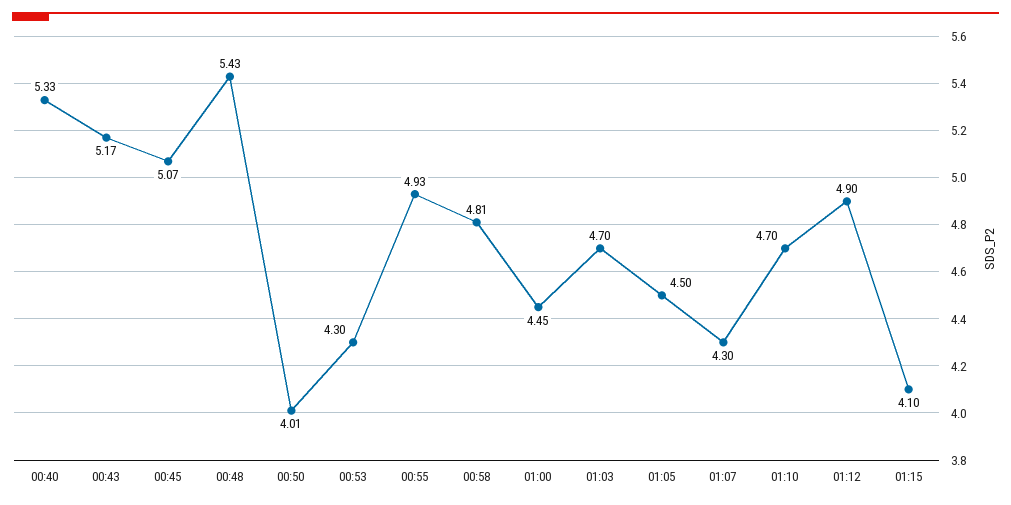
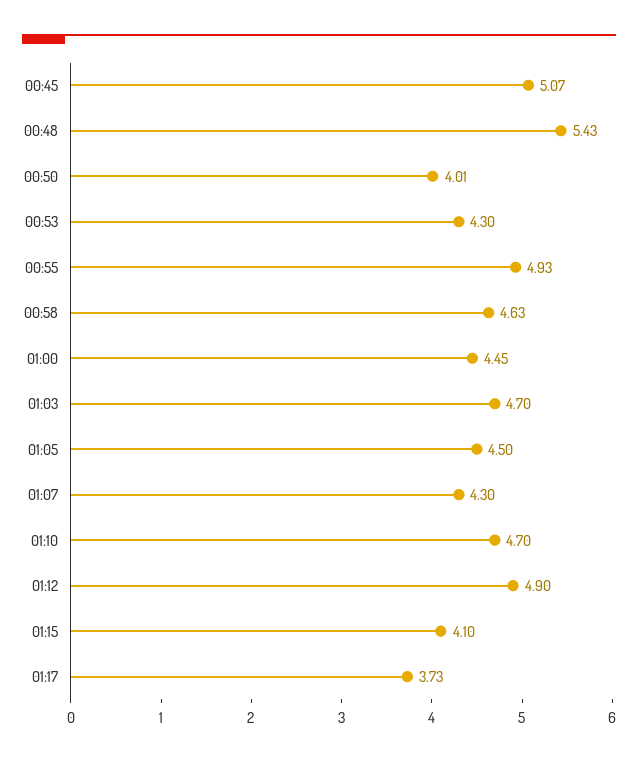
00:40: 5.33 -> none
00:43: 5.17 -> none
00:58: 4.81 -> 4.63
01:17: none -> 3.73

